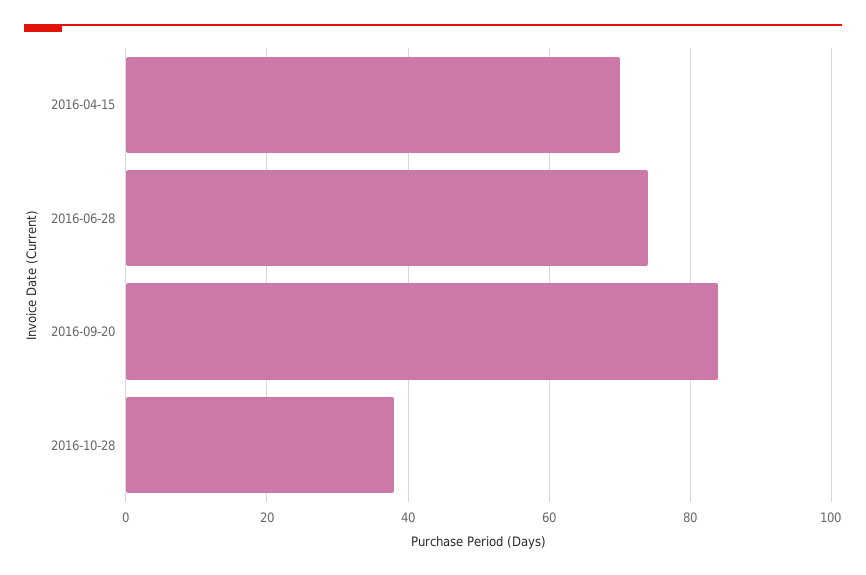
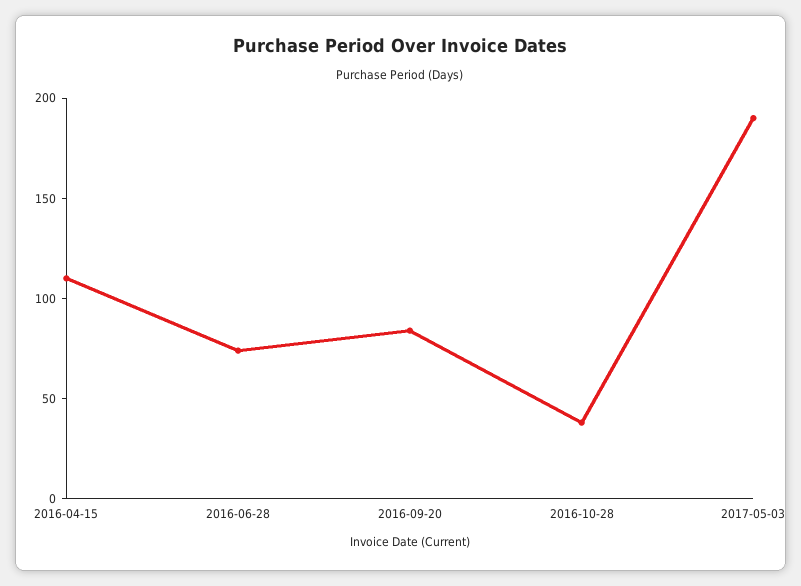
2016-04-15: 70 -> 110
2017-05-03: none -> 190

